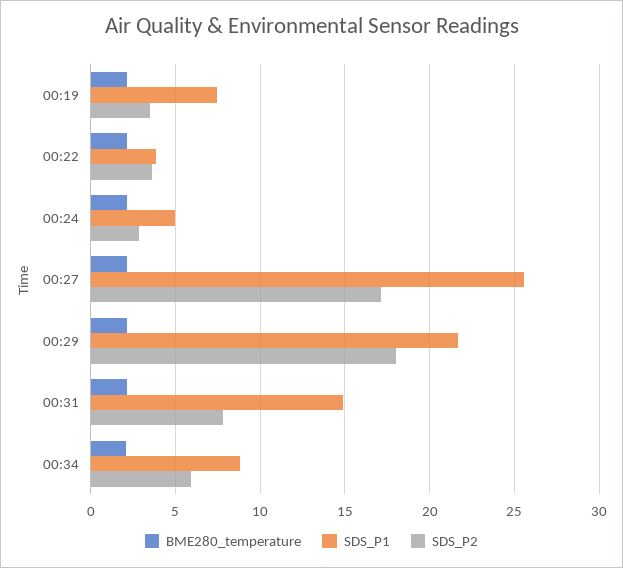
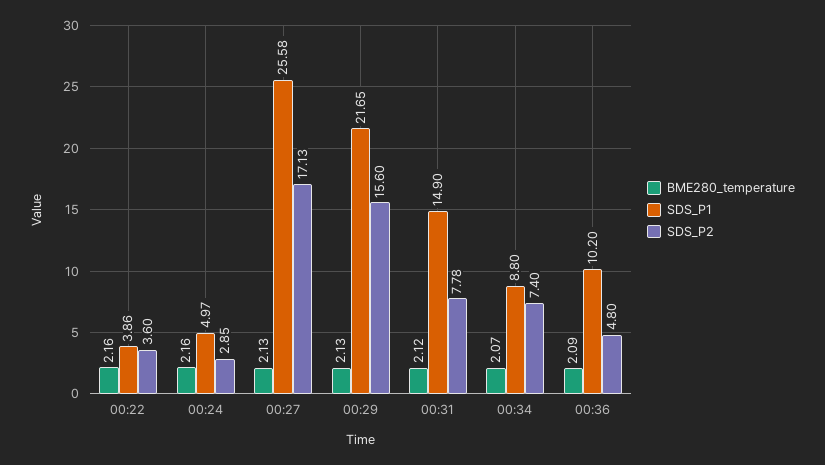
BME280_temperature, 00:19: 2 -> none
SDS_P1, 00:19: 7.5 -> none
SDS_P2, 00:19: 3.5 -> none
SDS_P2, 00:29: 18 -> 15.6
SDS_P2, 00:34: 6 -> 7.4
BME280_temperature, 00:36: none -> 2.09
SDS_P1, 00:36: none -> 10.2
SDS_P2, 00:36: none -> 4.8

